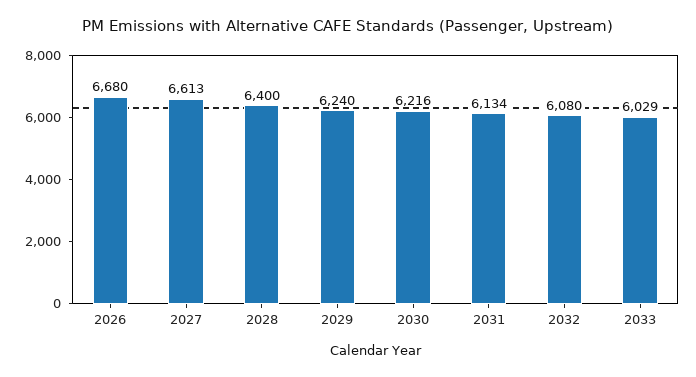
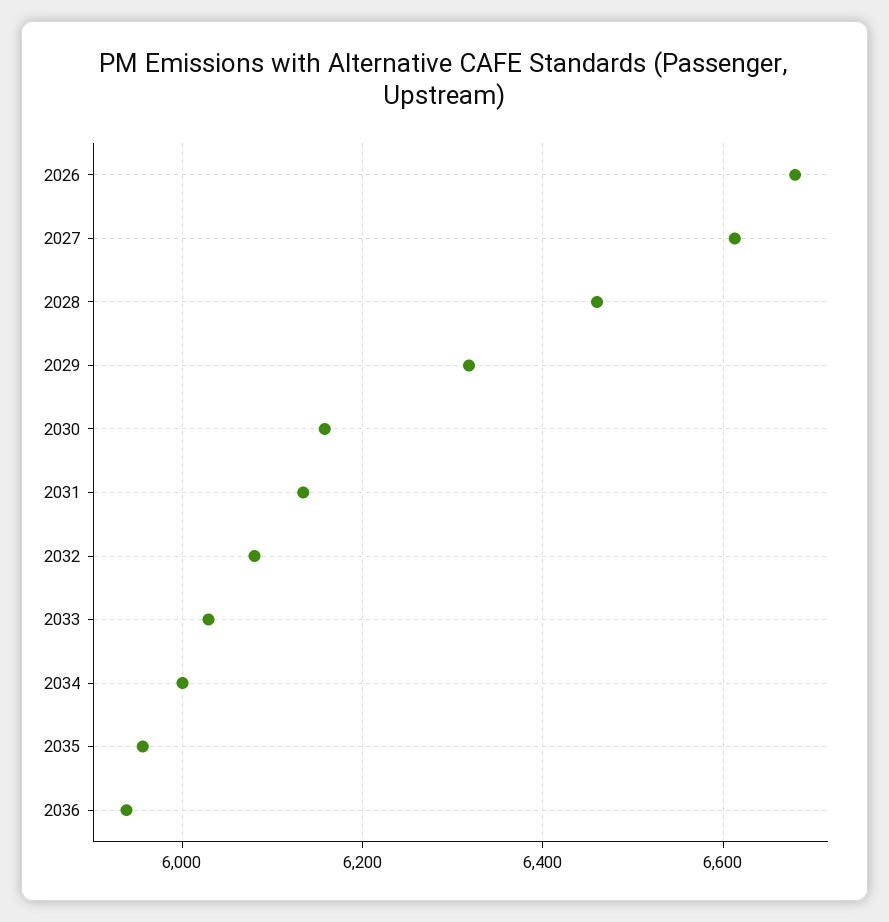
2028: 6400 -> 6460
2029: 6240 -> 6320
2030: 6216 -> 6160
2034: none -> 6000
2035: none -> 5960
2036: none -> 5940

